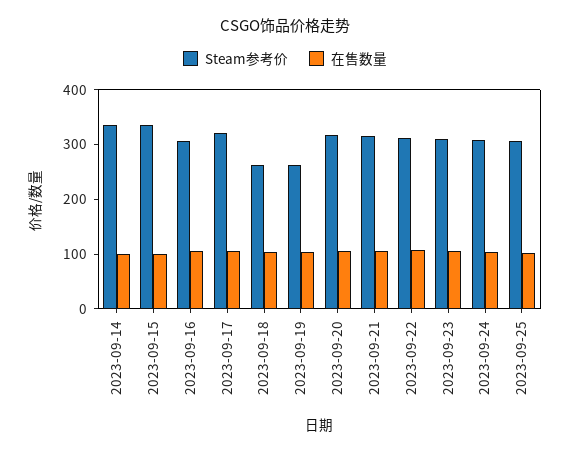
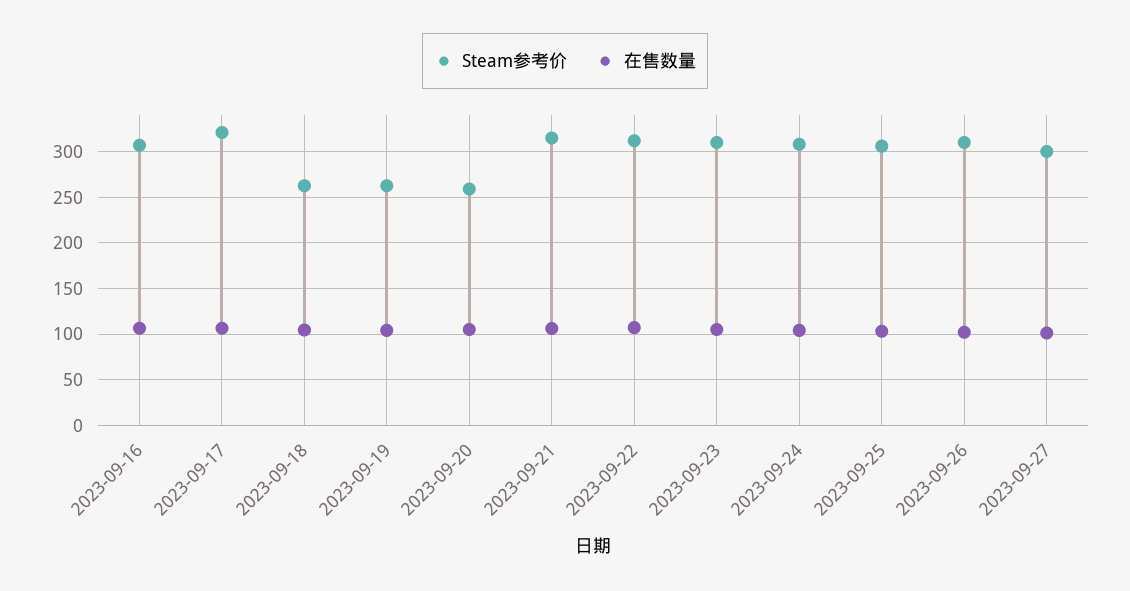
Steam参考价, 2023-09-14: 340 -> none
在售数量, 2023-09-14: 100 -> none
Steam参考价, 2023-09-15: 340 -> none
在售数量, 2023-09-15: 100 -> none
Steam参考价, 2023-09-20: 320 -> 260
Steam参考价, 2023-09-26: none -> 310
在售数量, 2023-09-26: none -> 100
Steam参考价, 2023-09-27: none -> 300
在售数量, 2023-09-27: none -> 100

